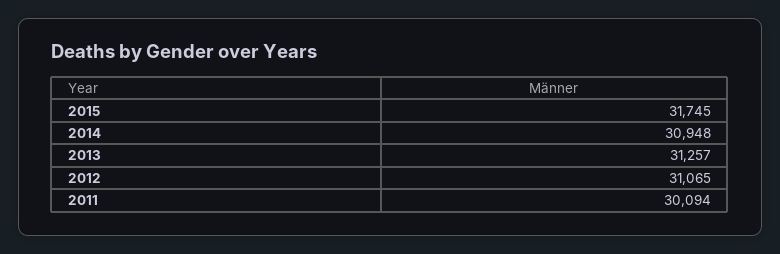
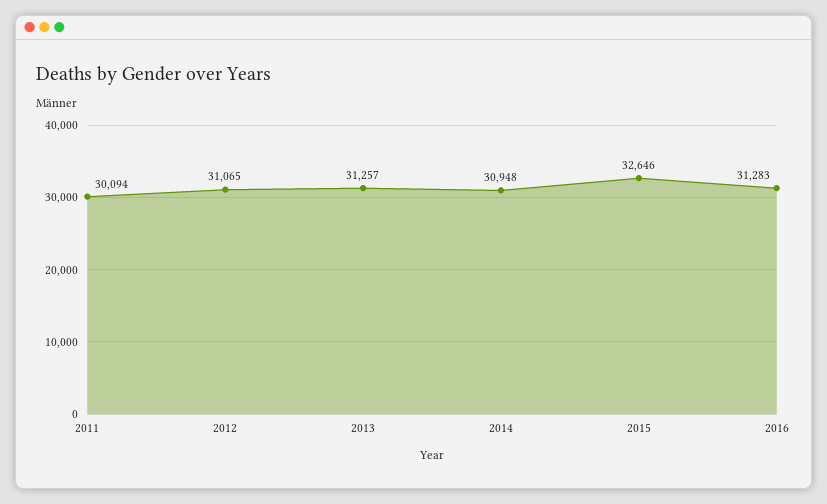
2015: 31745 -> 32646
2016: none -> 31283

